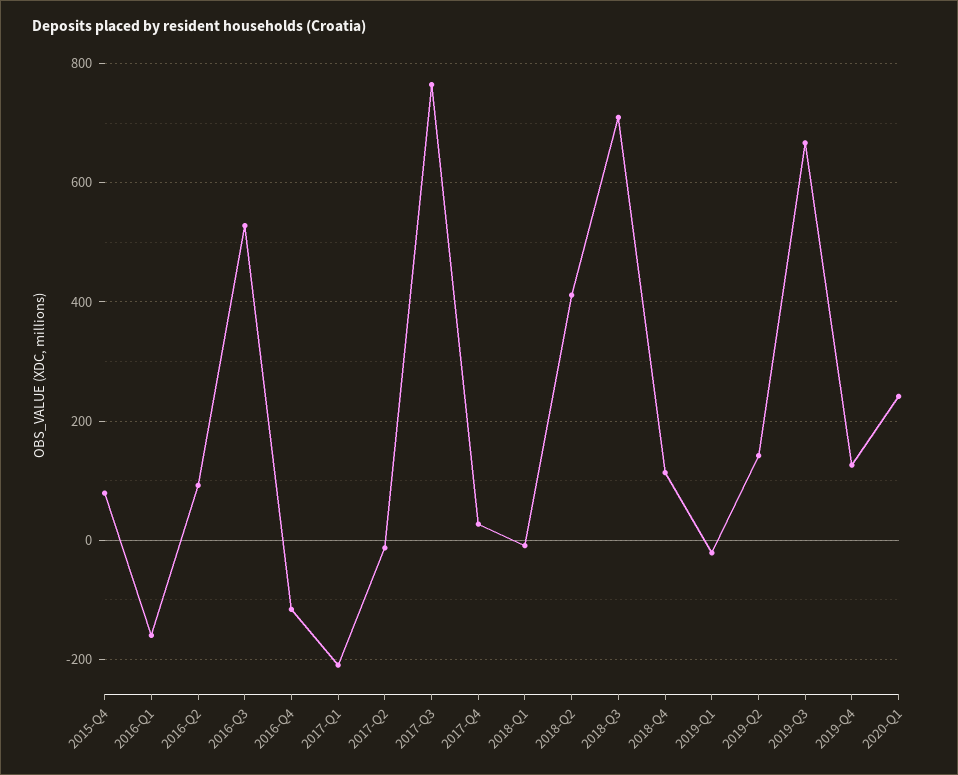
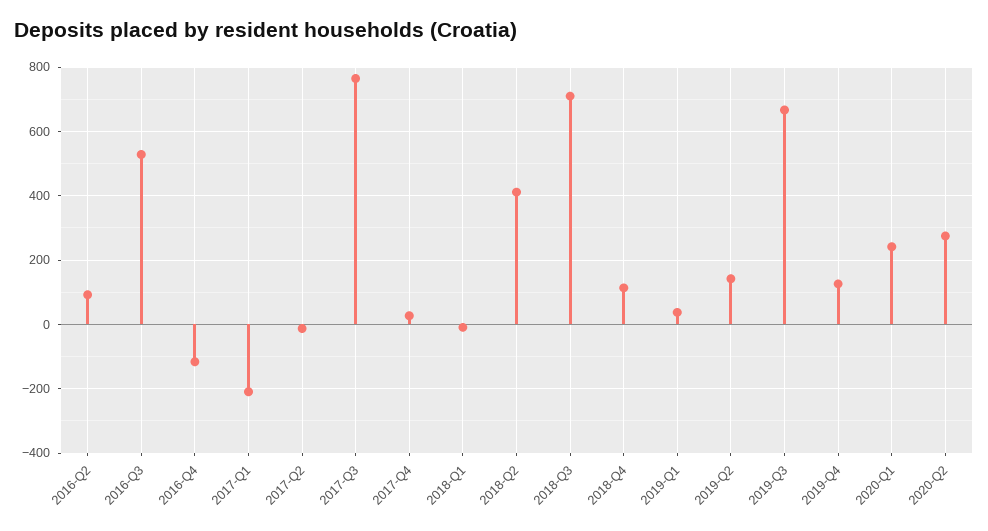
2015-Q4: 80 -> none
2016-Q1: -160 -> none
2019-Q1: -20 -> 40
2020-Q2: none -> 280

